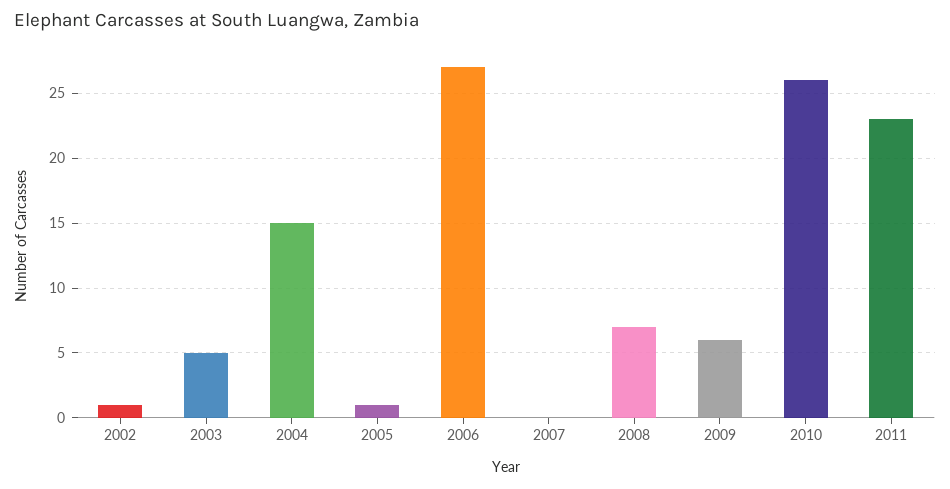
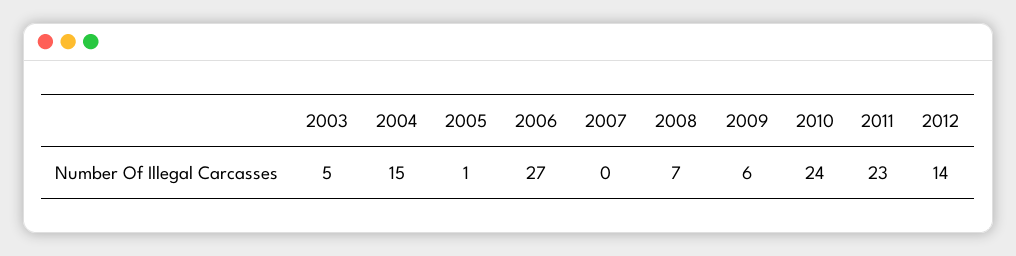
2002: 1 -> none
2010: 26 -> 24
2012: none -> 14

